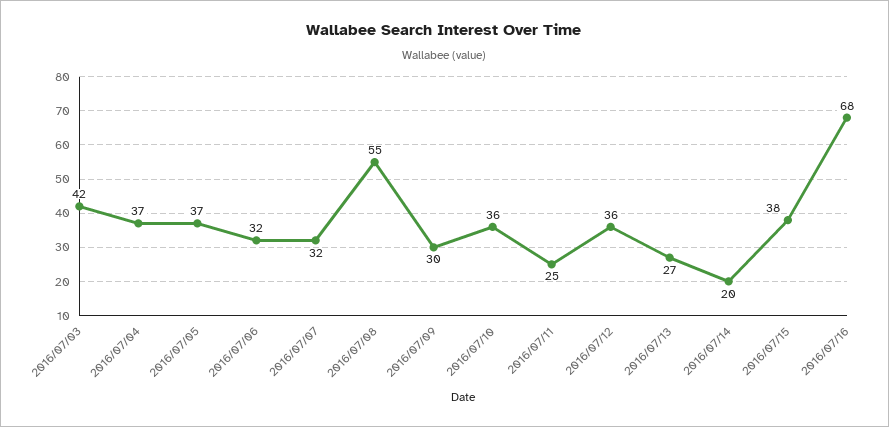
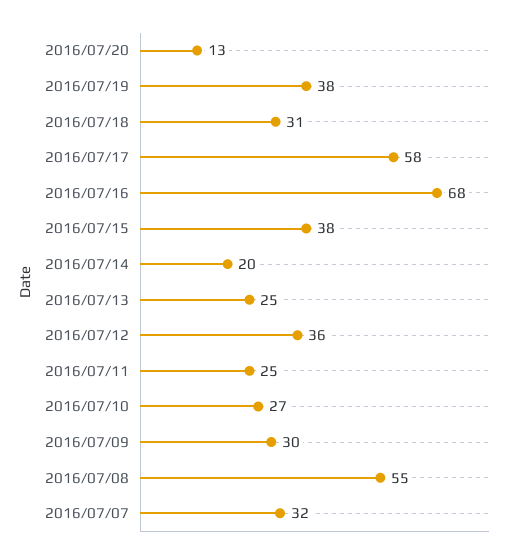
2016/07/03: 42 -> none
2016/07/04: 37 -> none
2016/07/05: 37 -> none
2016/07/06: 32 -> none
2016/07/10: 36 -> 27
2016/07/13: 27 -> 25
2016/07/20: none -> 13
2016/07/19: none -> 38
2016/07/18: none -> 31
2016/07/17: none -> 58

